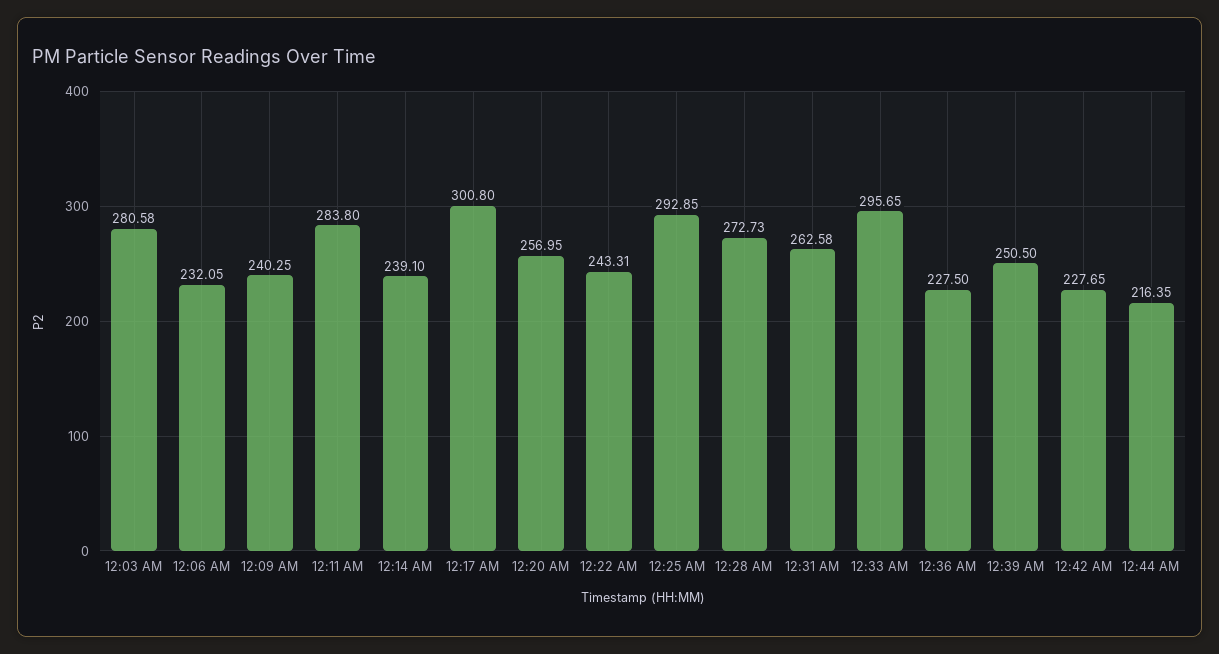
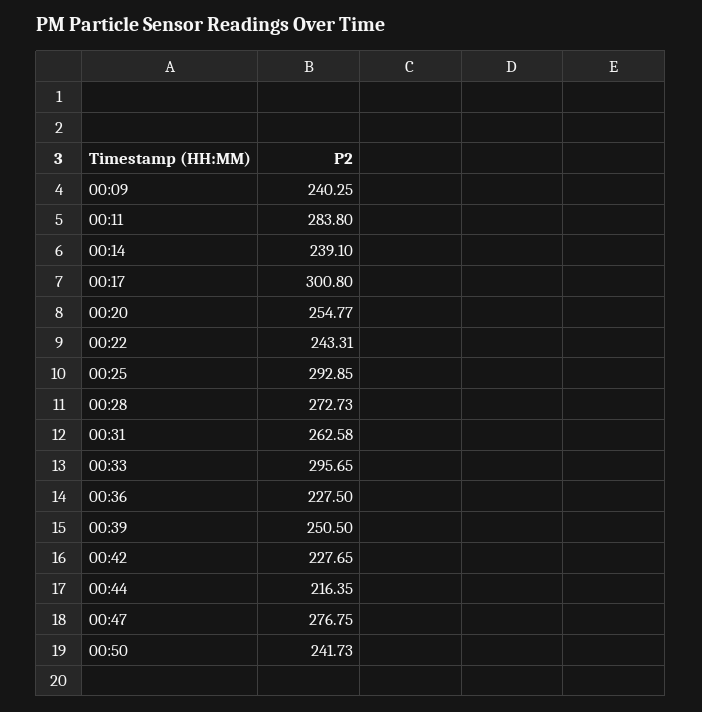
12:03 AM: 280.58 -> none
12:06 AM: 232.05 -> none
12:20 AM: 256.95 -> 254.77
00:47: none -> 276.75
00:50: none -> 241.73

